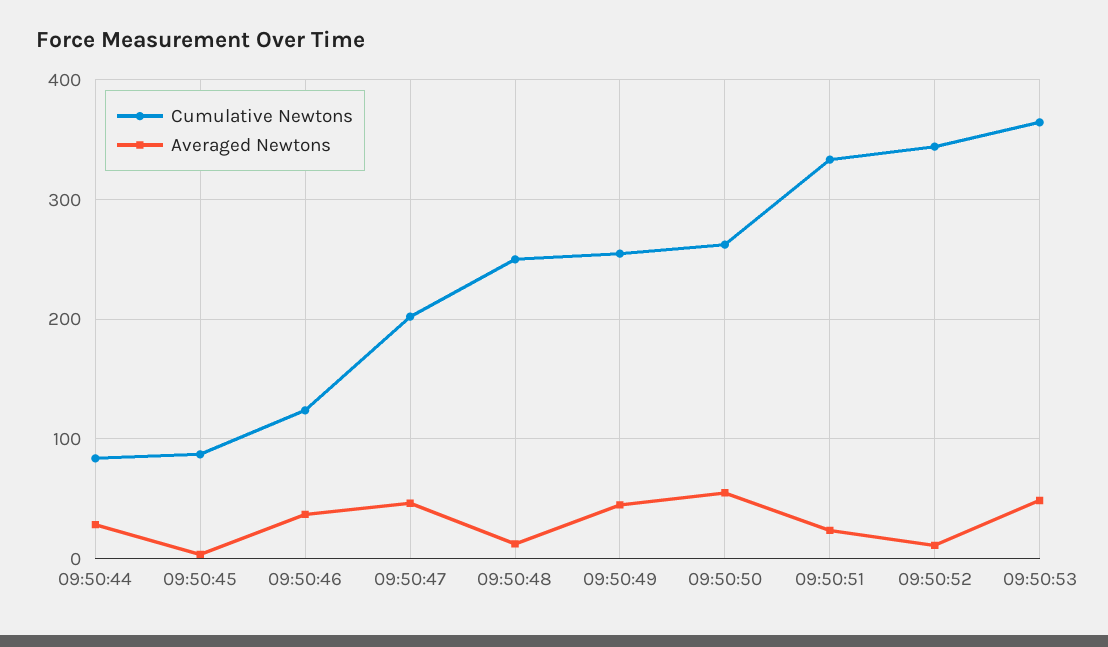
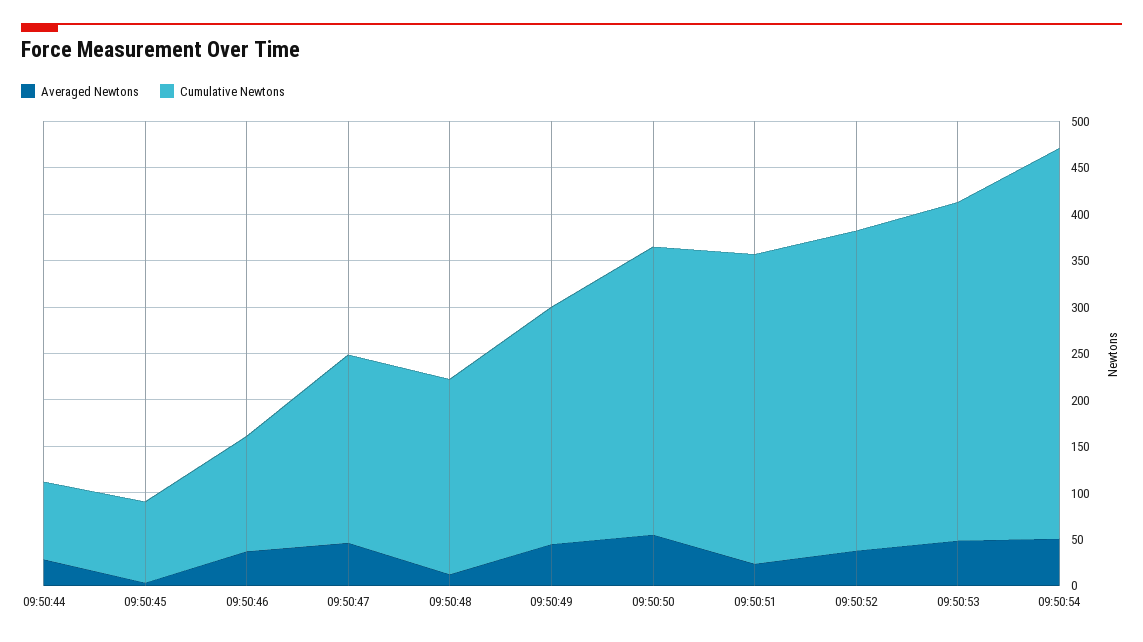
Cumulative Newtons, 09:50:48: 250 -> 210
Cumulative Newtons, 09:50:50: 260 -> 310
Averaged Newtons, 09:50:52: 10 -> 40
Averaged Newtons, 09:50:54: none -> 50
Cumulative Newtons, 09:50:54: none -> 420

